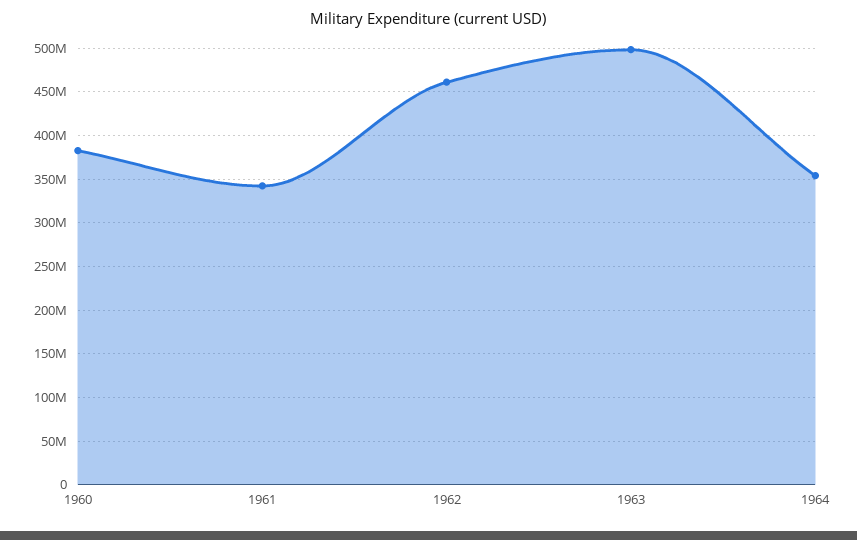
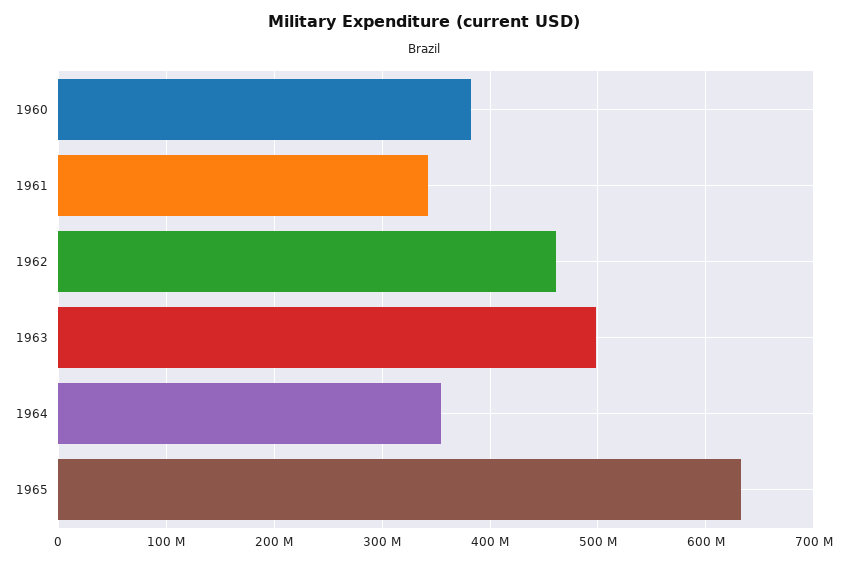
1965: none -> 630000000

